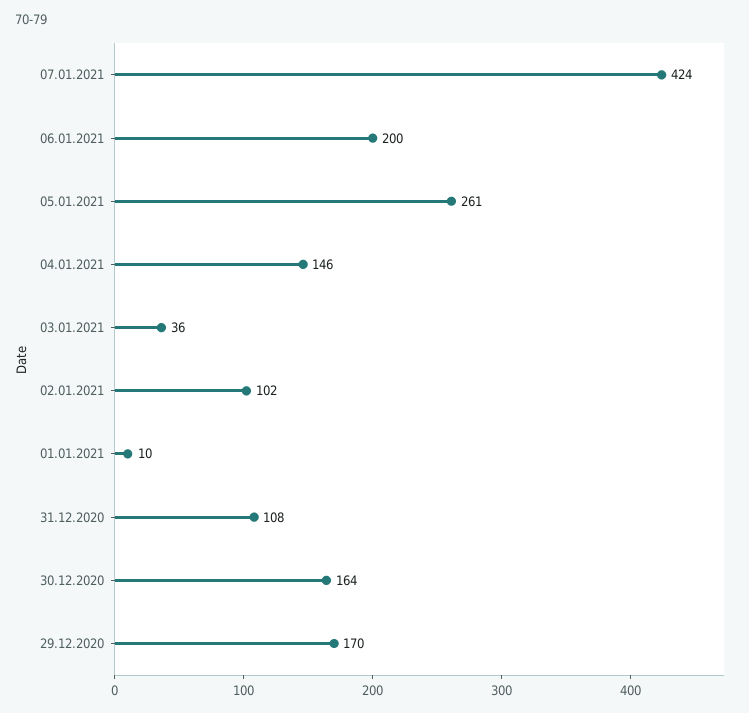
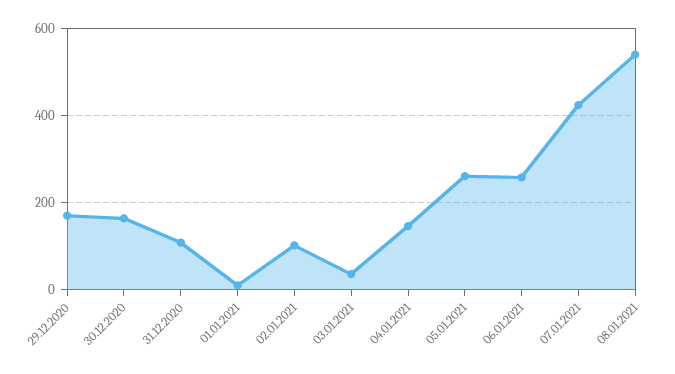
06.01.2021: 200 -> 260
08.01.2021: none -> 540

